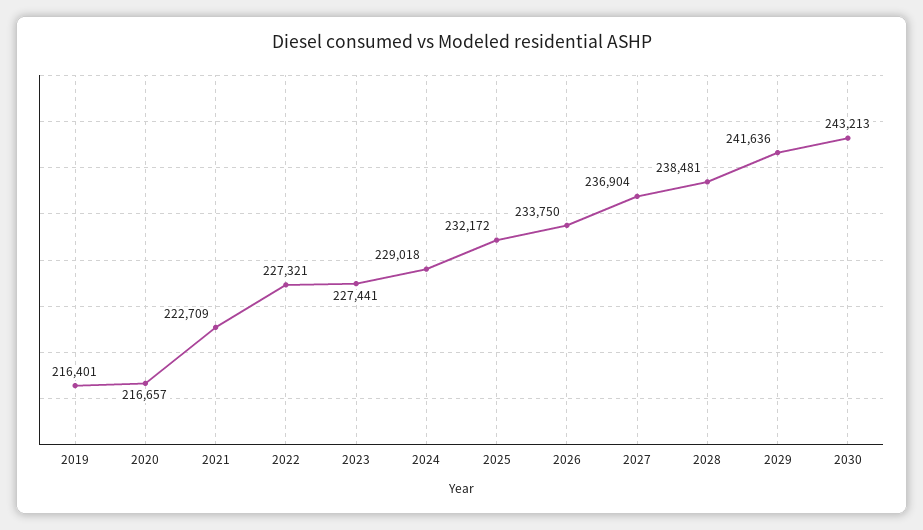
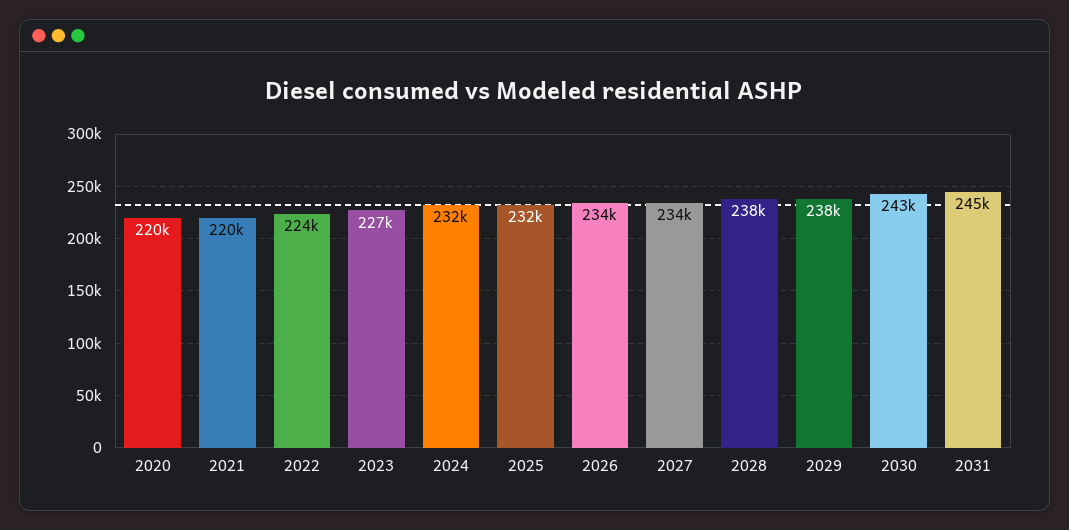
2019: 216401 -> none
2020: 216657 -> 220000
2021: 222709 -> 220000
2022: 227321 -> 224000
2024: 229018 -> 232000
2027: 236904 -> 234000
2029: 241636 -> 238000
2031: none -> 245000

